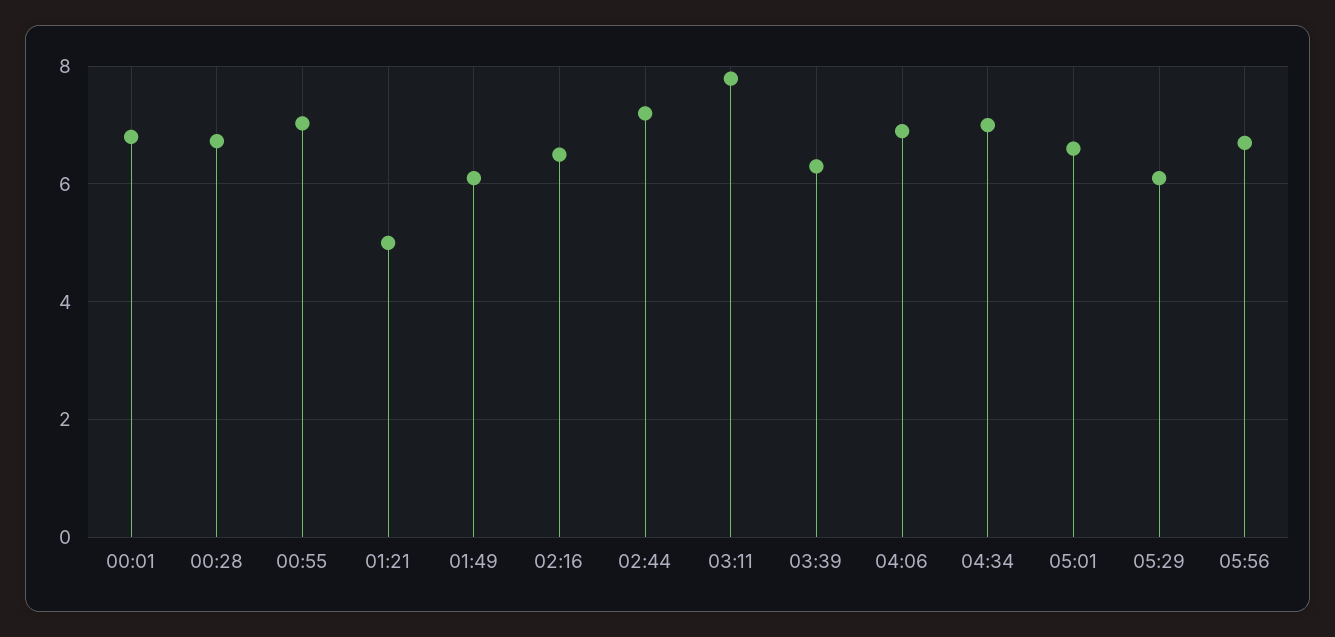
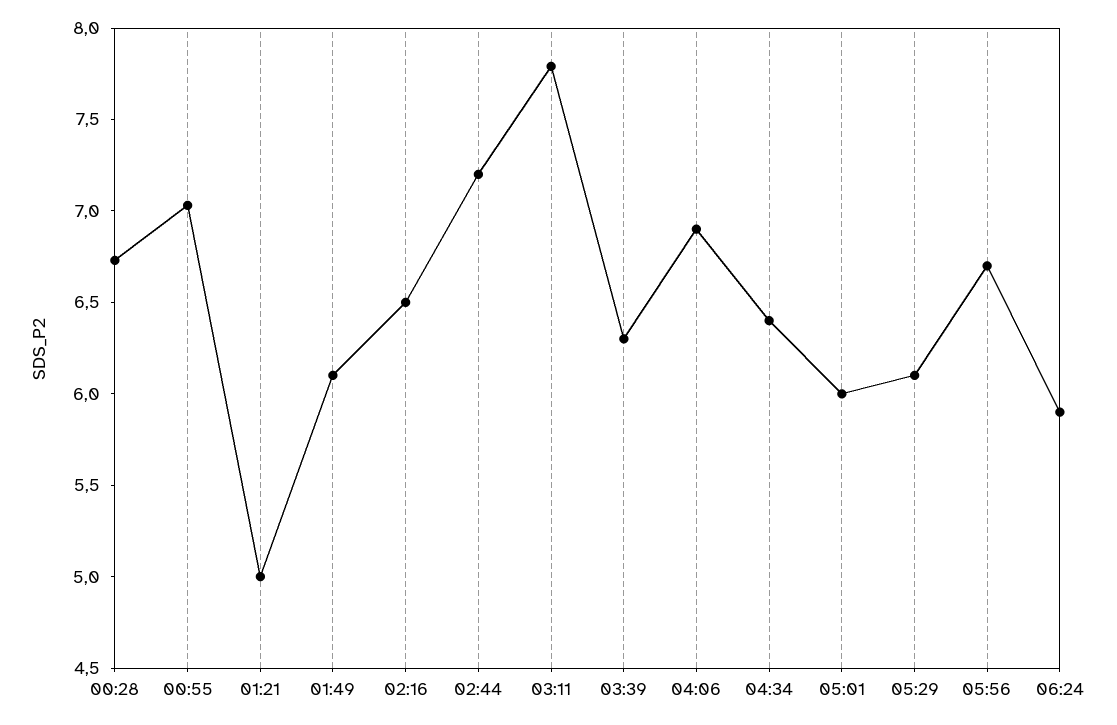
00:01: 6.8 -> none
04:34: 7 -> 6.4
05:01: 6.6 -> 6
06:24: none -> 5.9

